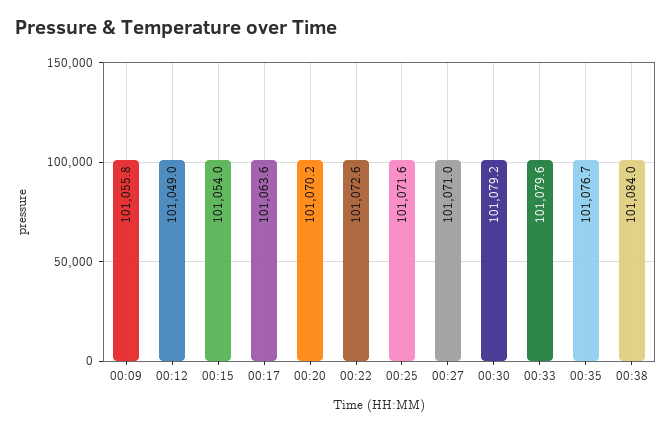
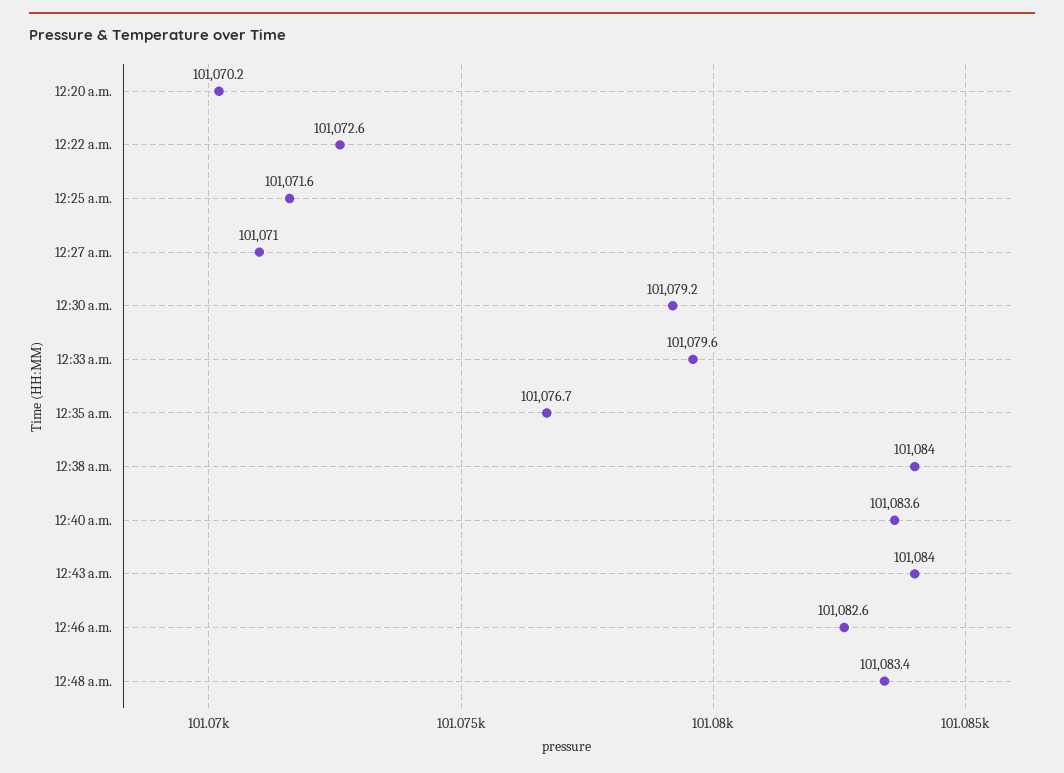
00:09: 101055.8 -> none
00:12: 101049 -> none
00:15: 101054 -> none
00:17: 101063.6 -> none
12:40 a.m.: none -> 101083.6
12:43 a.m.: none -> 101084
12:46 a.m.: none -> 101082.6
12:48 a.m.: none -> 101083.4

